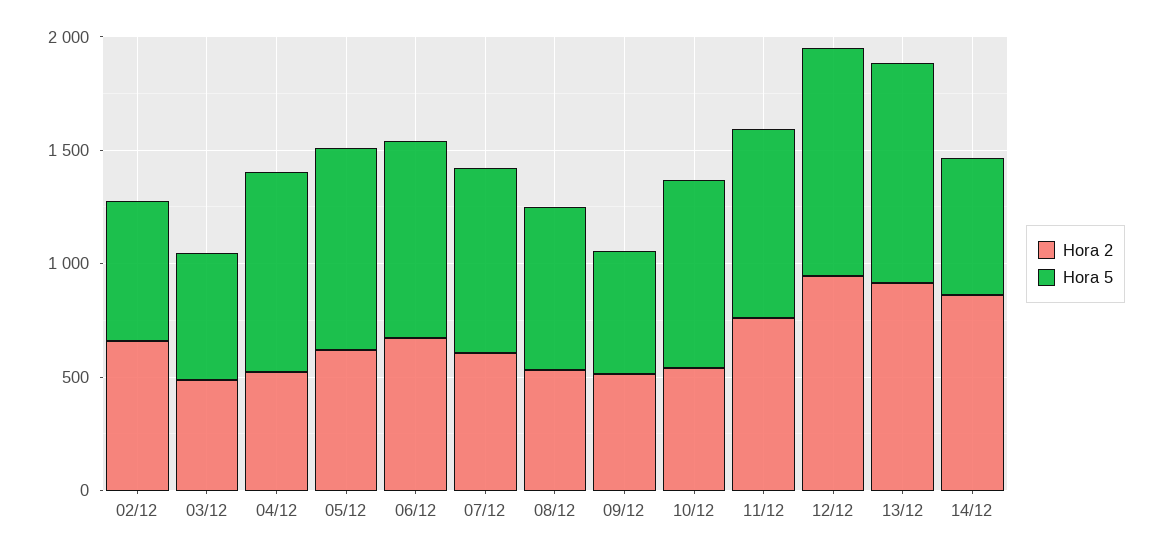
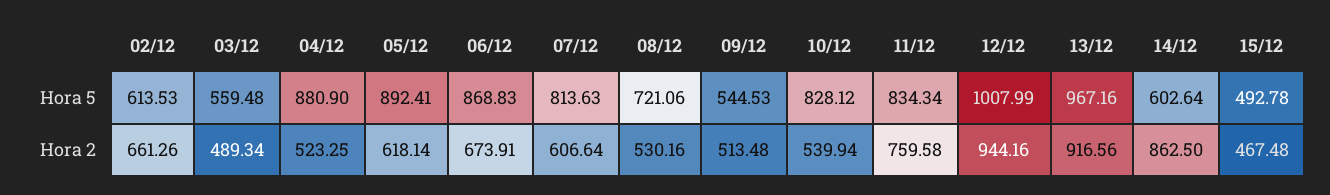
Hora 5, 15/12: none -> 492.78
Hora 2, 15/12: none -> 467.48

